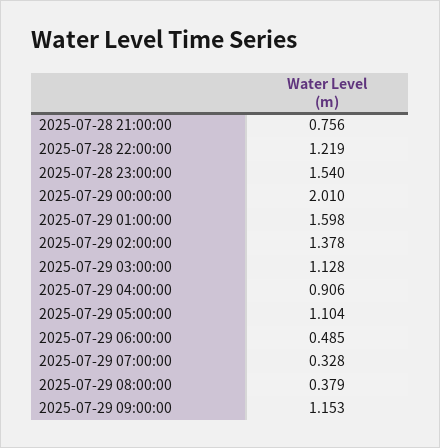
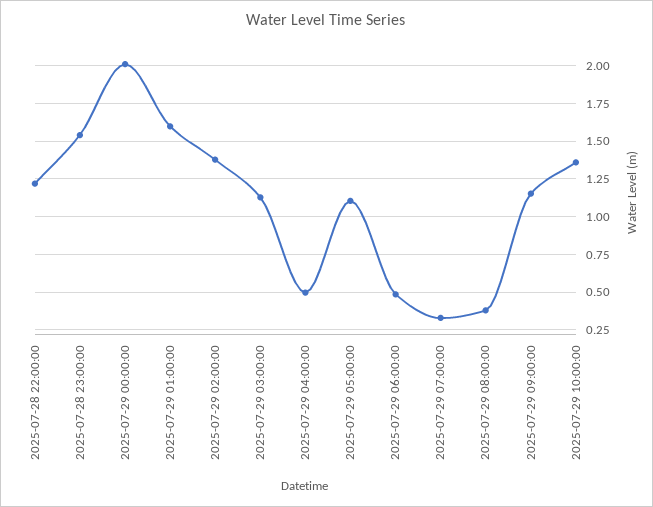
2025-07-28 21:00:00: 0.756 -> none
2025-07-29 04:00:00: 0.906 -> 0.5
2025-07-29 10:00:00: none -> 1.35

